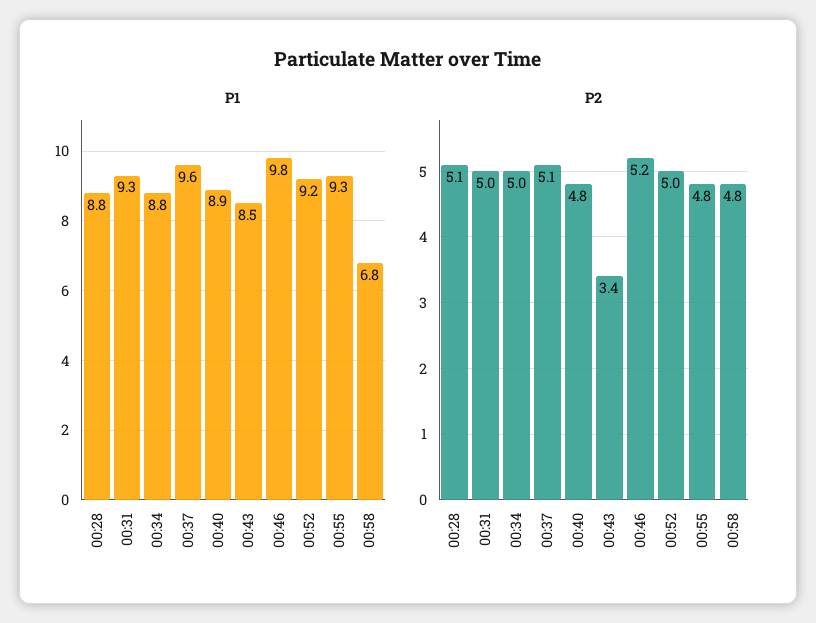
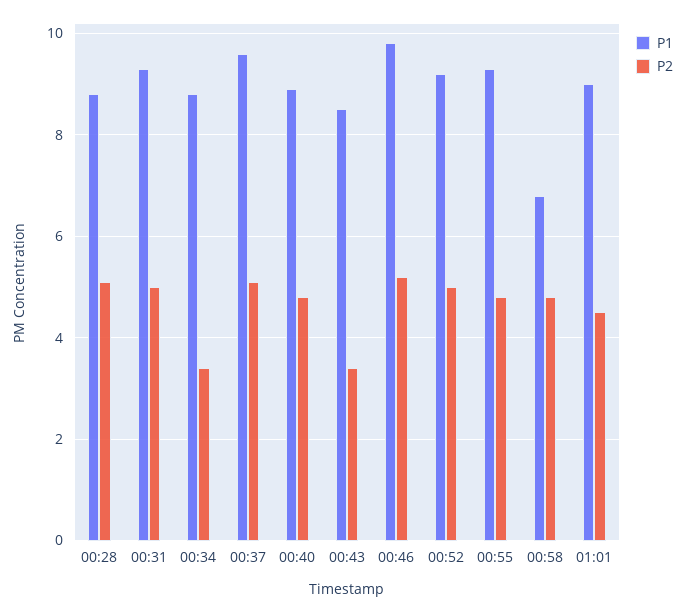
P2, 00:34: 5 -> 3.5
P1, 01:01: none -> 9
P2, 01:01: none -> 4.5

